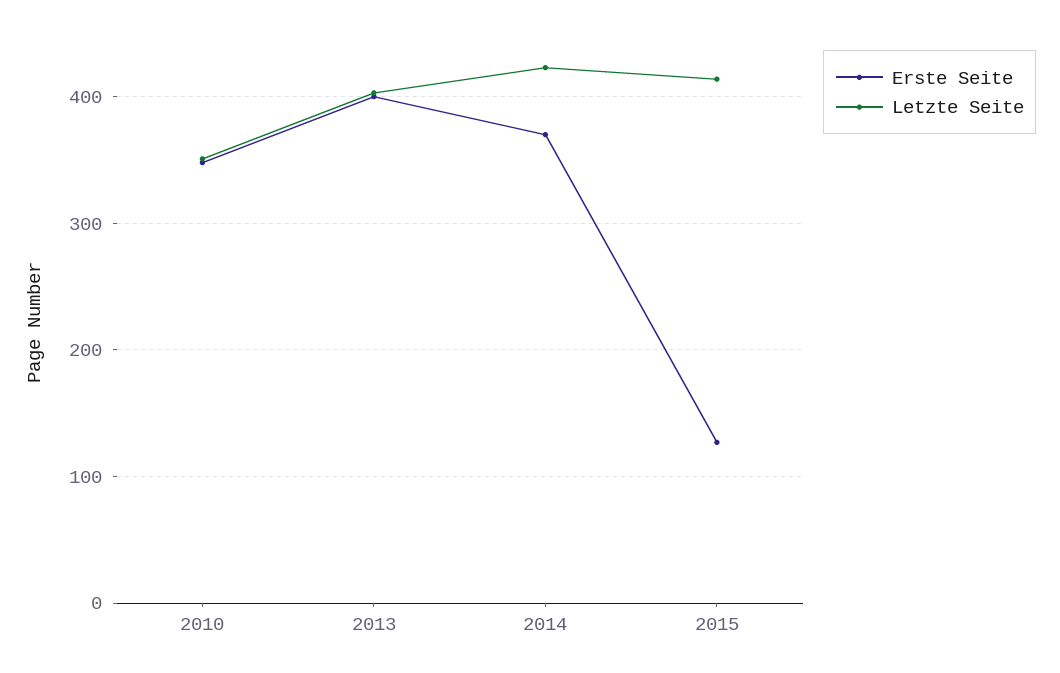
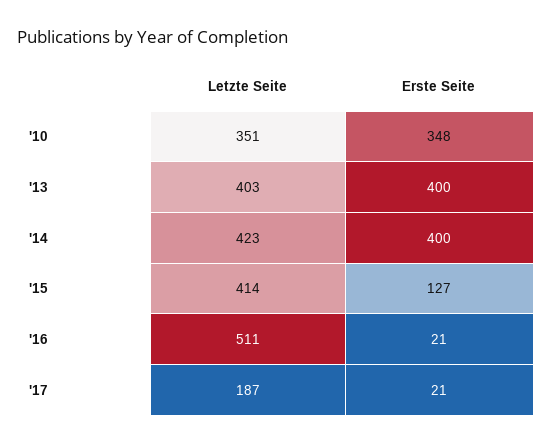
Erste Seite, 2014: 370 -> 400
Letzte Seite, '16: none -> 511
Erste Seite, '16: none -> 21
Letzte Seite, '17: none -> 187
Erste Seite, '17: none -> 21

